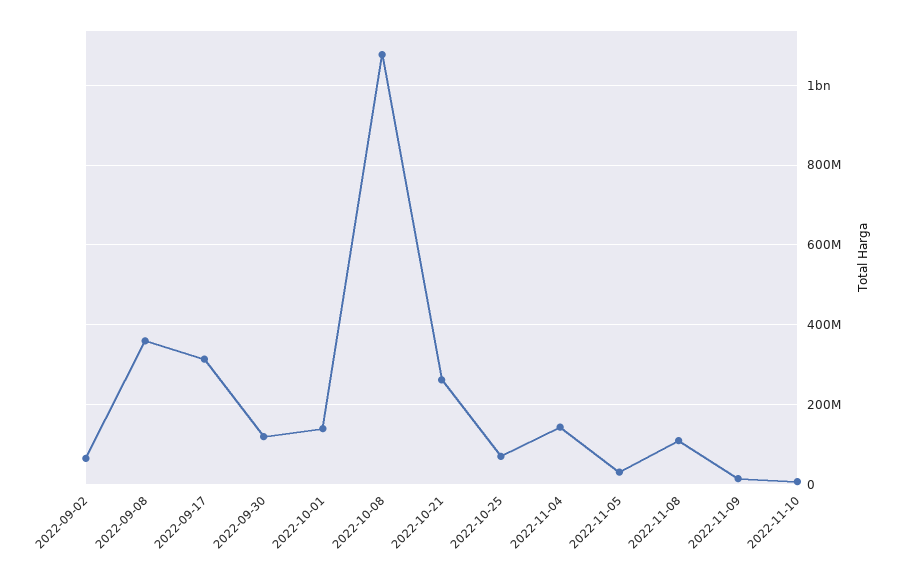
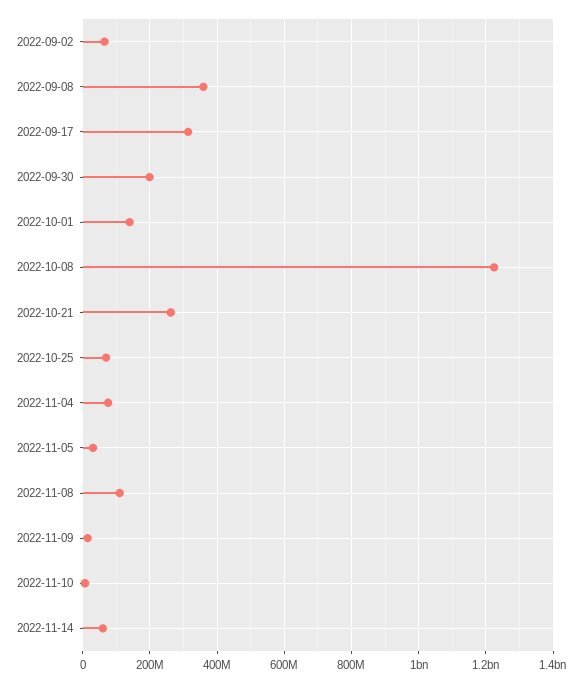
2022-09-30: 120000000 -> 200000000
2022-10-08: 1080000000 -> 1220000000
2022-11-04: 140000000 -> 80000000
2022-11-14: none -> 60000000

